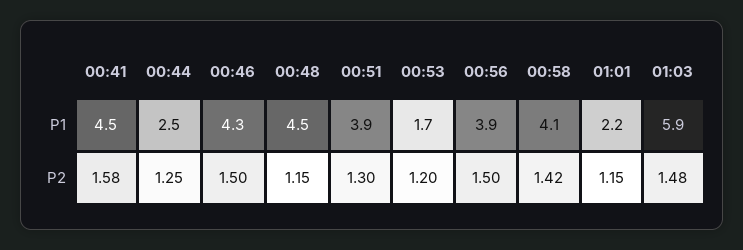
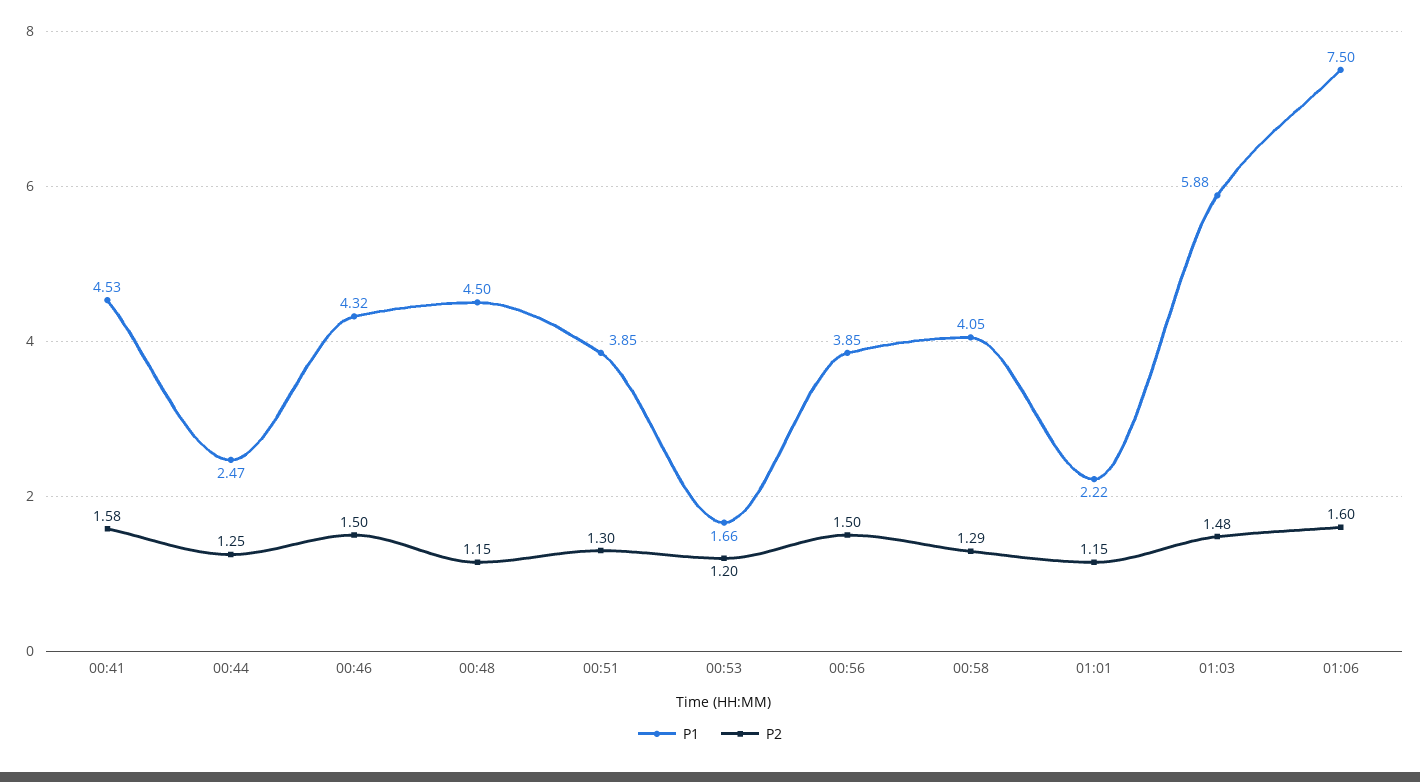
P2, 00:58: 1.42 -> 1.29
P1, 01:06: none -> 7.5
P2, 01:06: none -> 1.6

